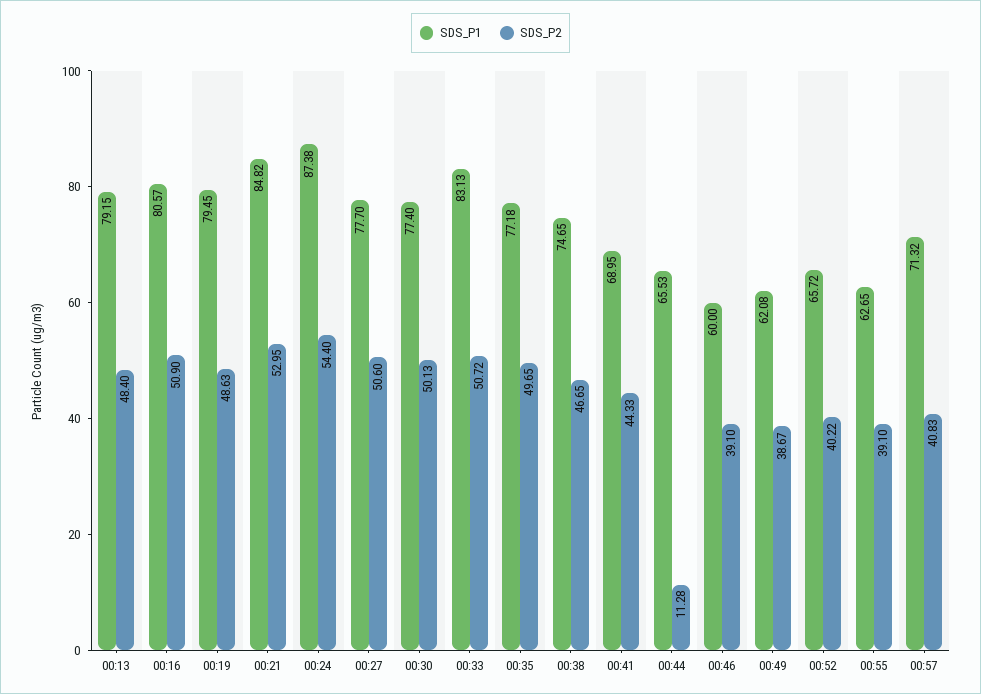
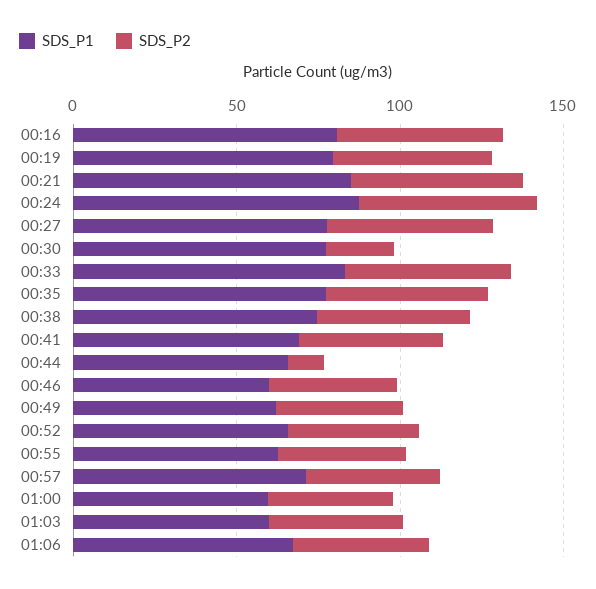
SDS_P1, 00:13: 79.15 -> none
SDS_P2, 00:13: 48.4 -> none
SDS_P2, 00:30: 50.13 -> 20
SDS_P1, 01:00: none -> 60
SDS_P2, 01:00: none -> 40
SDS_P1, 01:03: none -> 60
SDS_P2, 01:03: none -> 40
SDS_P1, 01:06: none -> 70
SDS_P2, 01:06: none -> 40

